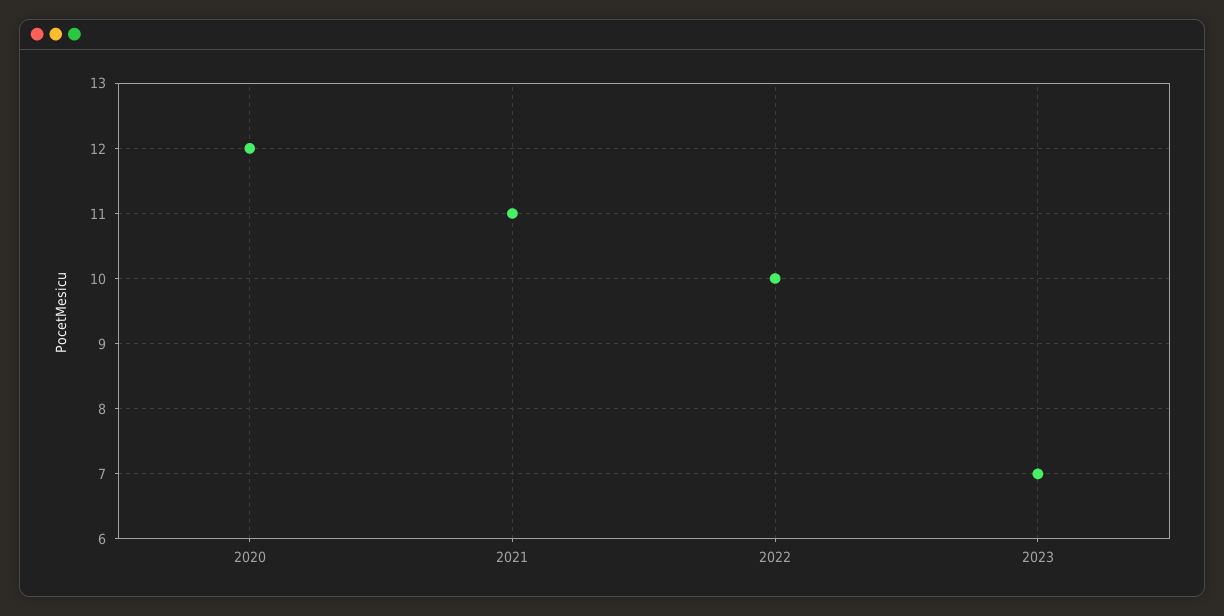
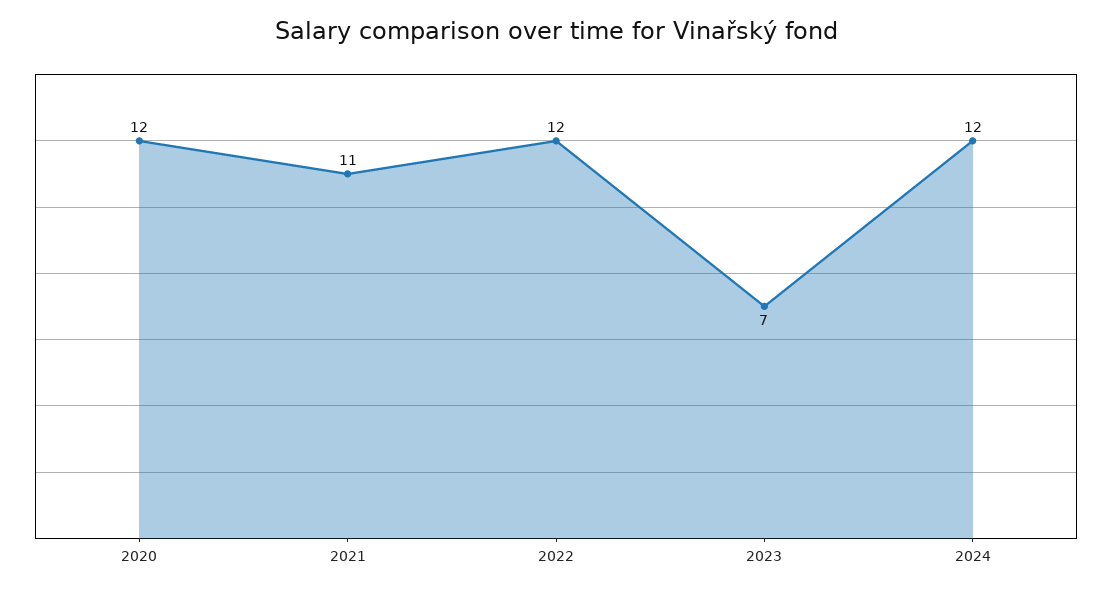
2022: 10 -> 12
2024: none -> 12

